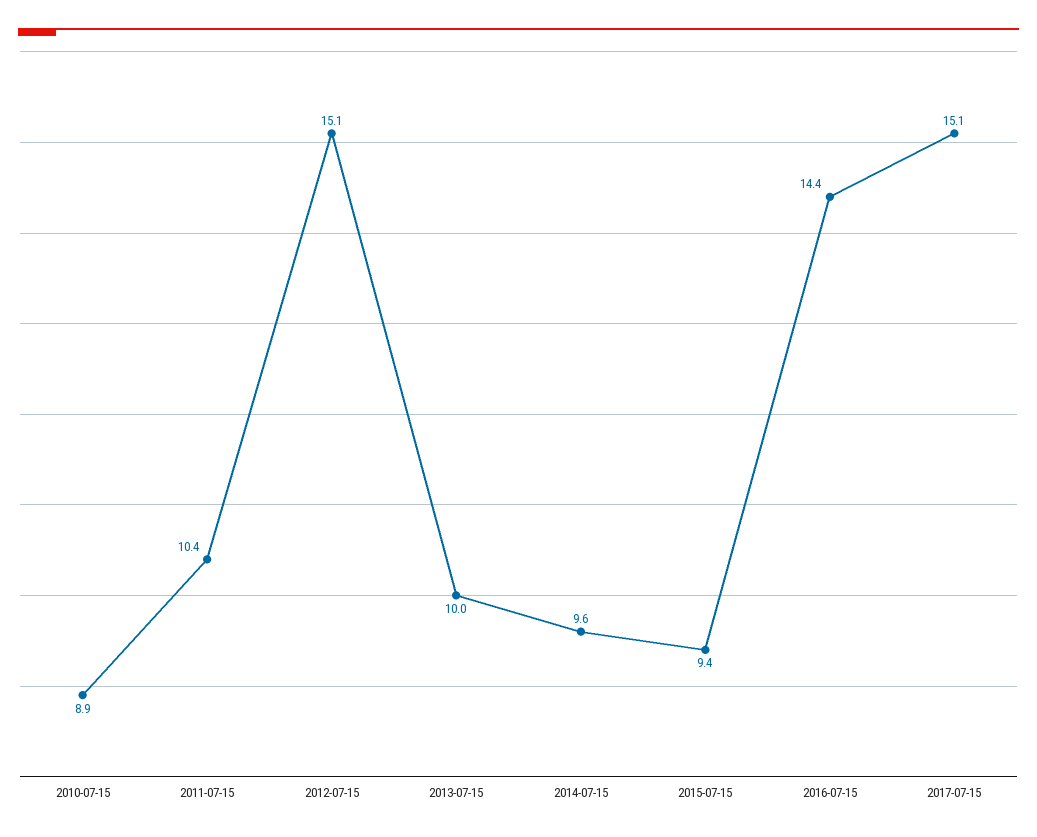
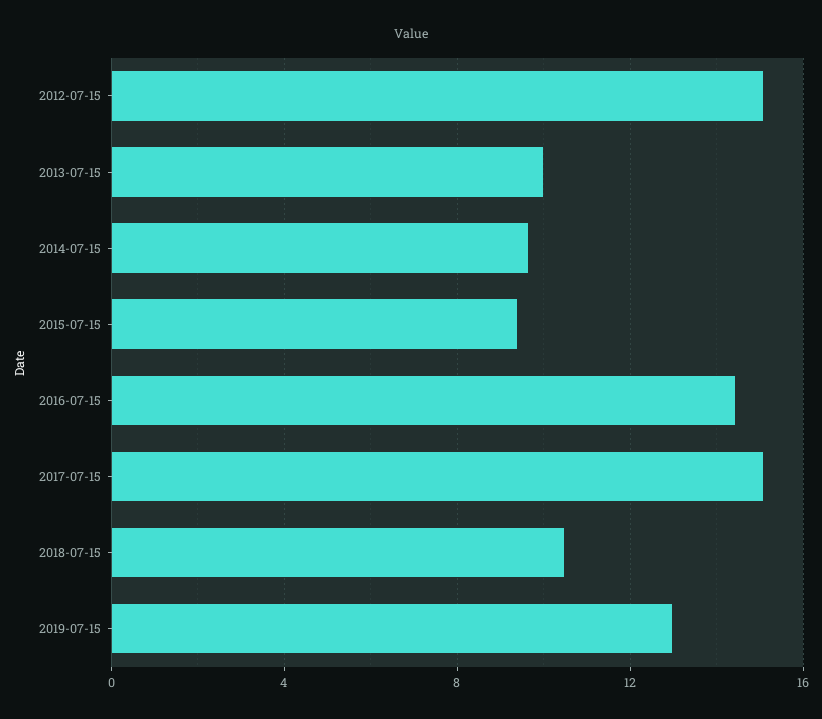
2010-07-15: 8.9 -> none
2011-07-15: 10.4 -> none
2018-07-15: none -> 10.5
2019-07-15: none -> 13

